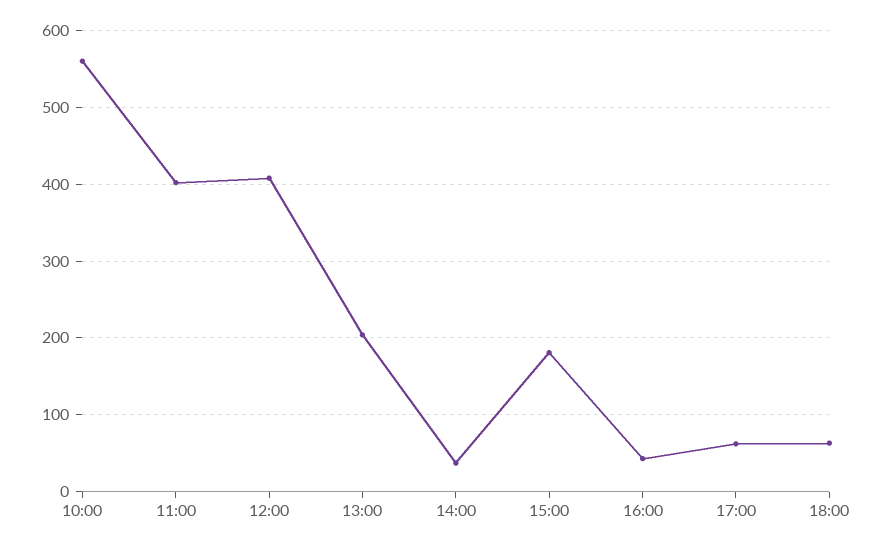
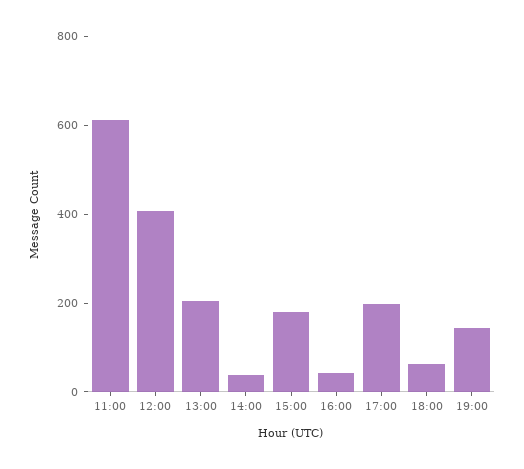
10:00: 560 -> none
11:00: 400 -> 600
17:00: 60 -> 200
19:00: none -> 150

